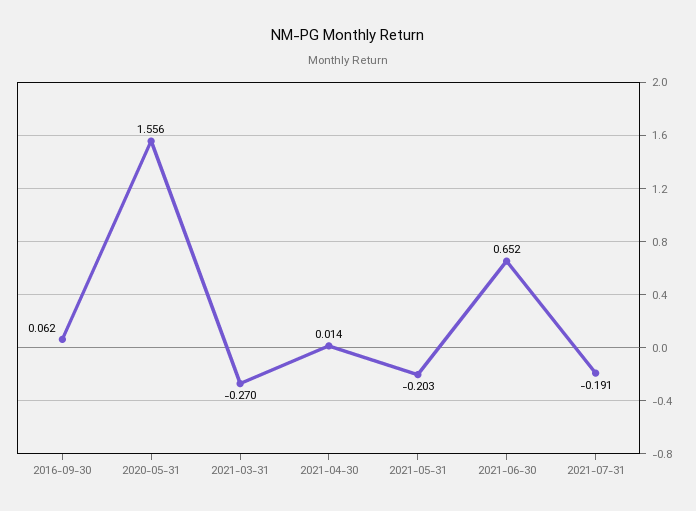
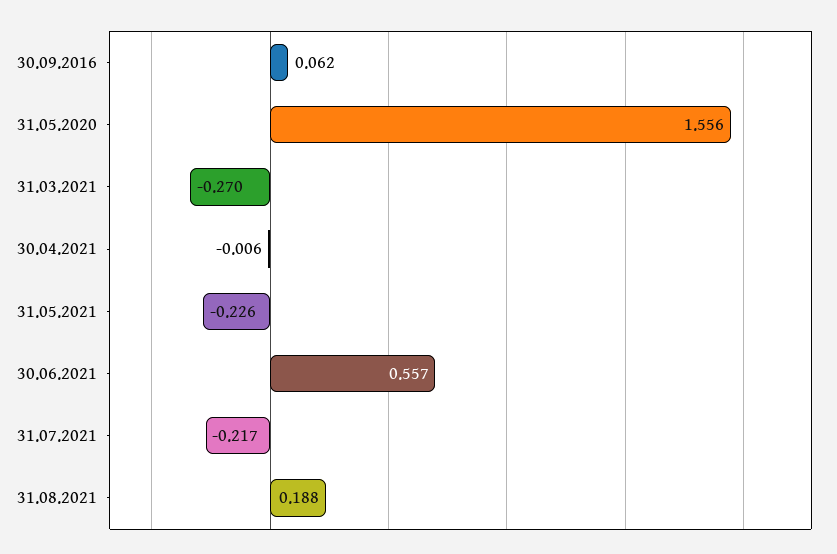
2021-04-30: 0.014 -> -0.006
2021-05-31: -0.203 -> -0.226
2021-06-30: 0.652 -> 0.557
2021-07-31: -0.191 -> -0.217
31.08.2021: none -> 0.188

